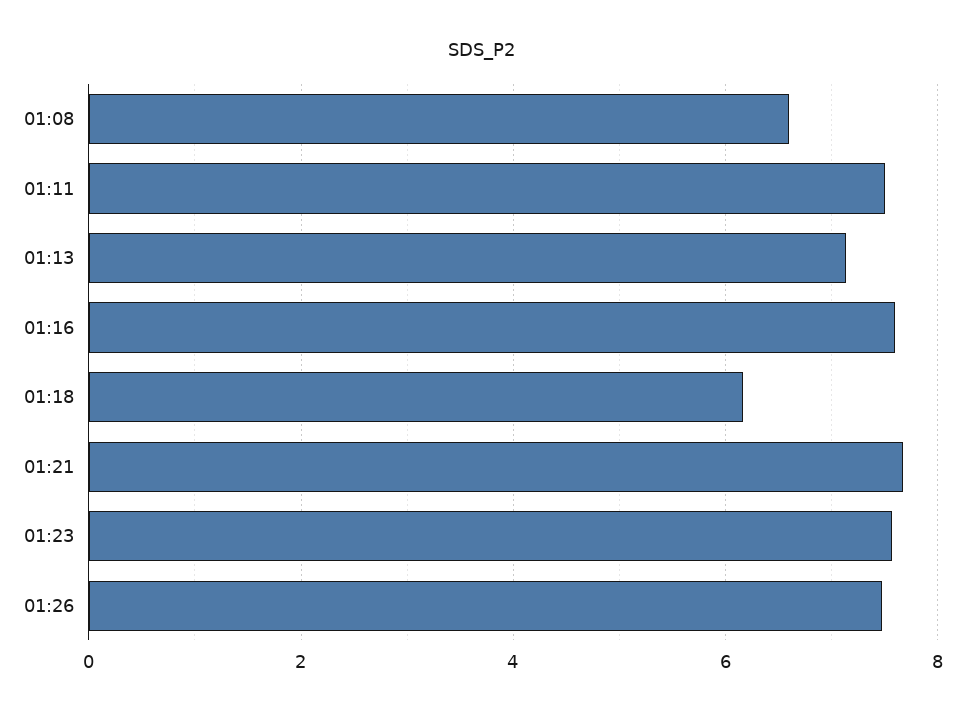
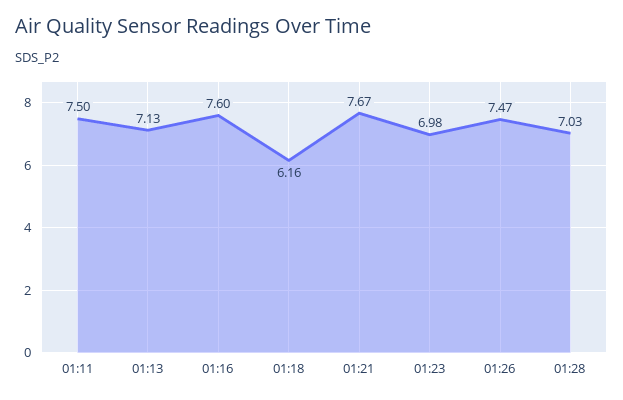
01:08: 6.6 -> none
01:23: 7.6 -> 6.98
01:28: none -> 7.03

